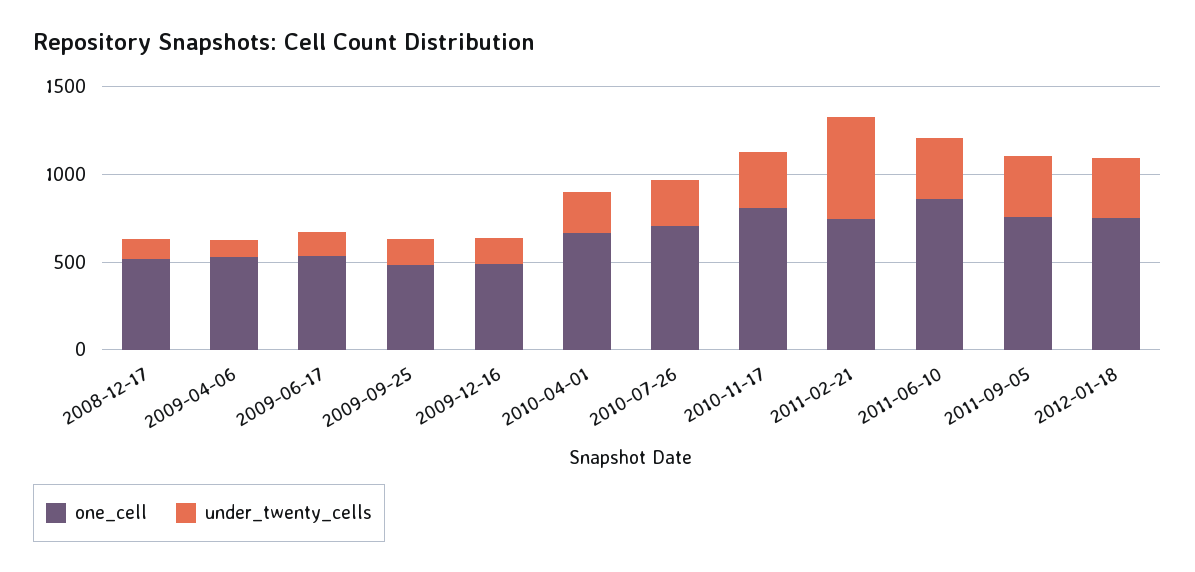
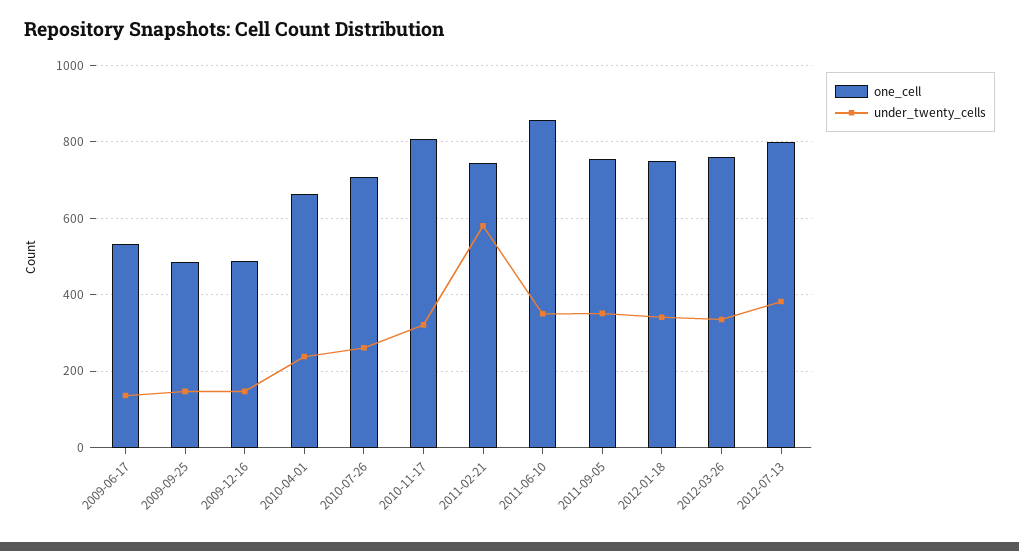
one_cell, 2008-12-17: 500 -> none
under_twenty_cells, 2008-12-17: 100 -> none
one_cell, 2009-04-06: 500 -> none
under_twenty_cells, 2009-04-06: 100 -> none
one_cell, 2012-03-26: none -> 760
under_twenty_cells, 2012-03-26: none -> 340
one_cell, 2012-07-13: none -> 800
under_twenty_cells, 2012-07-13: none -> 380

